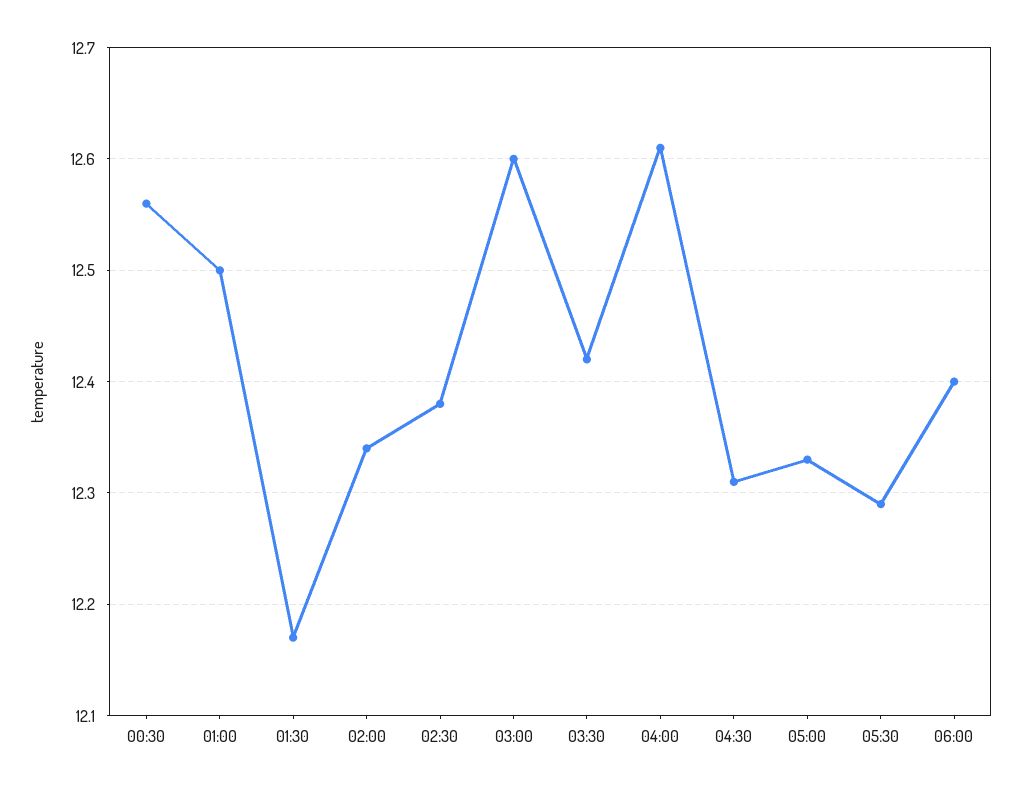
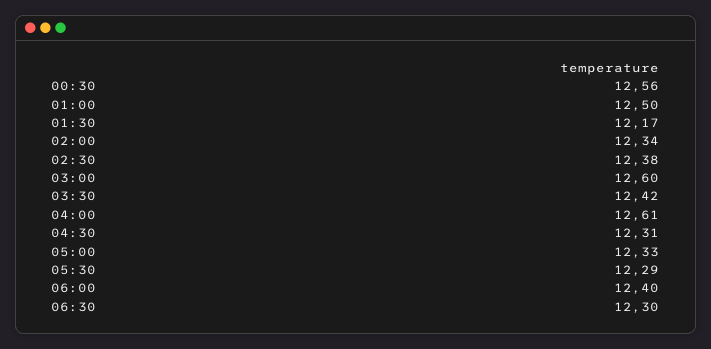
06:30: none -> 12.3

